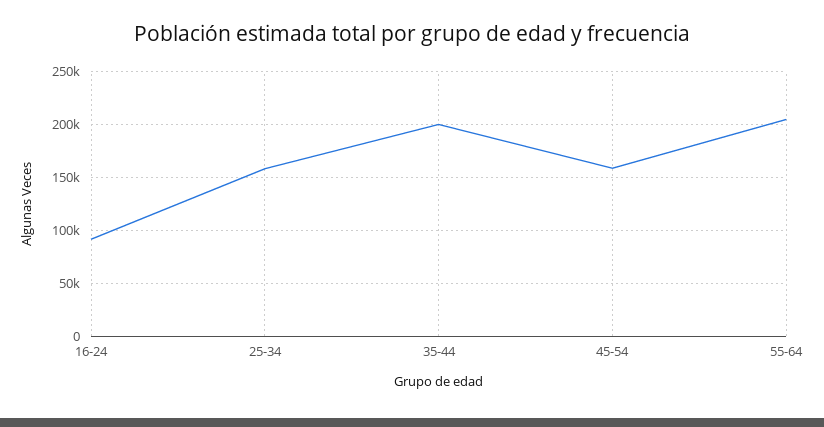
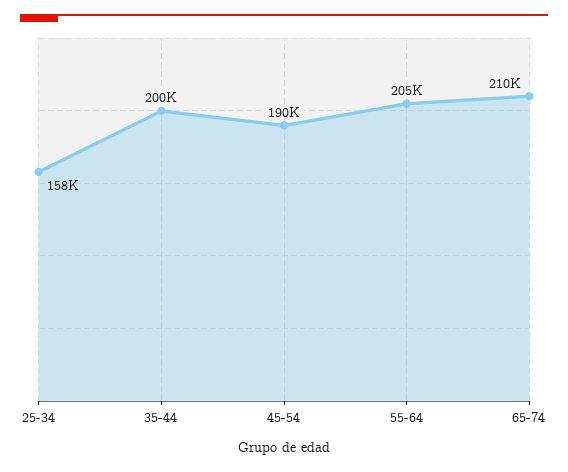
16-24: 90000 -> none
45-54: 160000 -> 190000
65-74: none -> 210000

